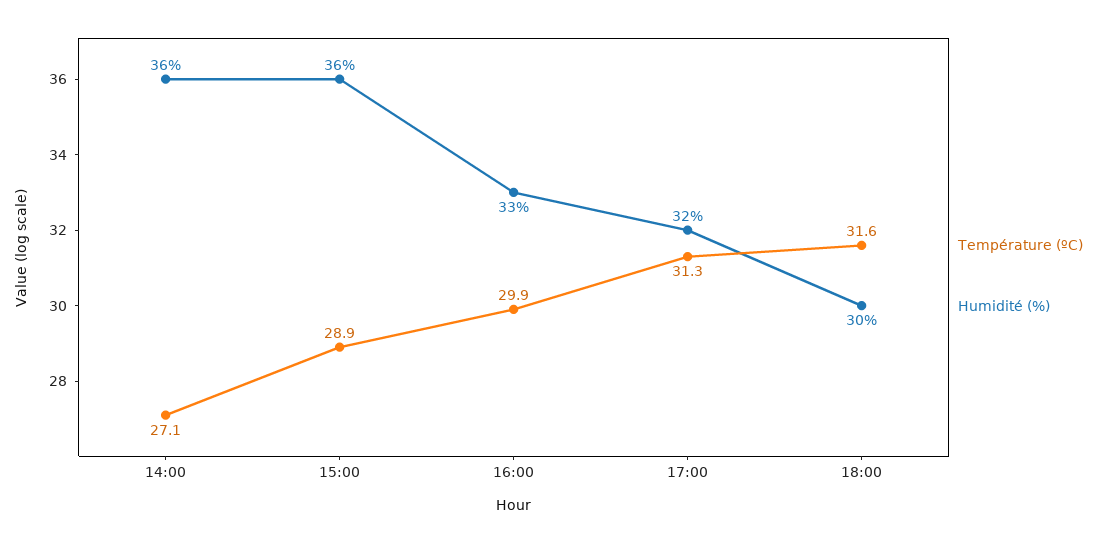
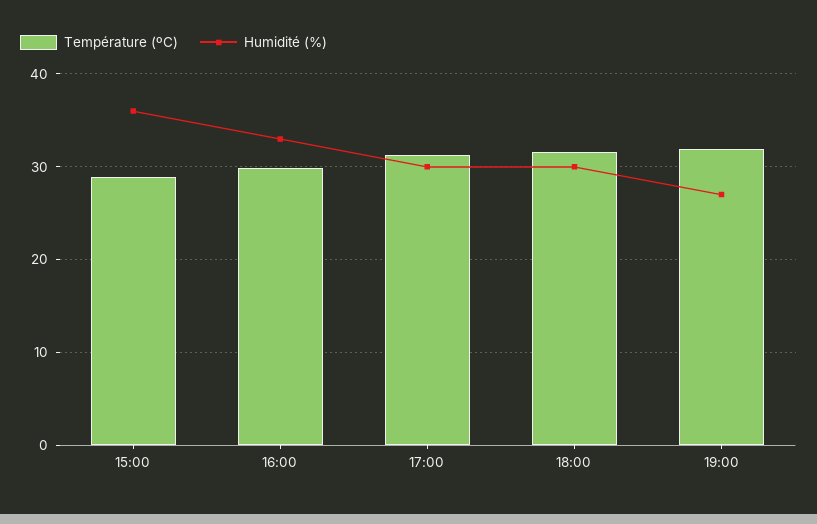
Température (ºC), 14:00: 27.1 -> none
Humidité (%), 14:00: 36 -> none
Humidité (%), 17:00: 32 -> 30
Température (ºC), 19:00: none -> 32
Humidité (%), 19:00: none -> 27

